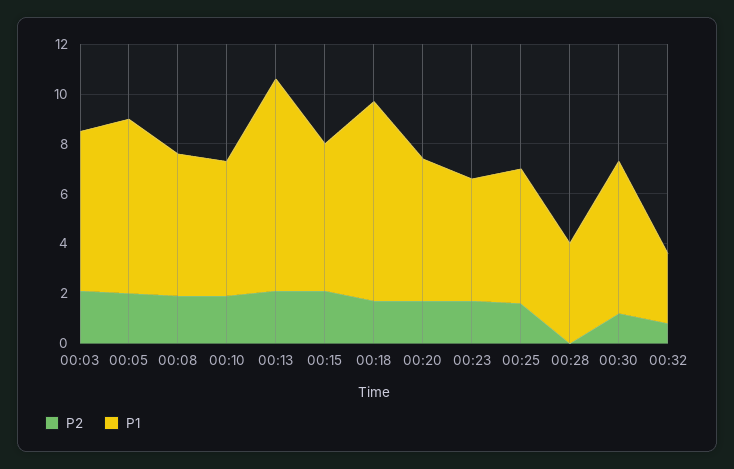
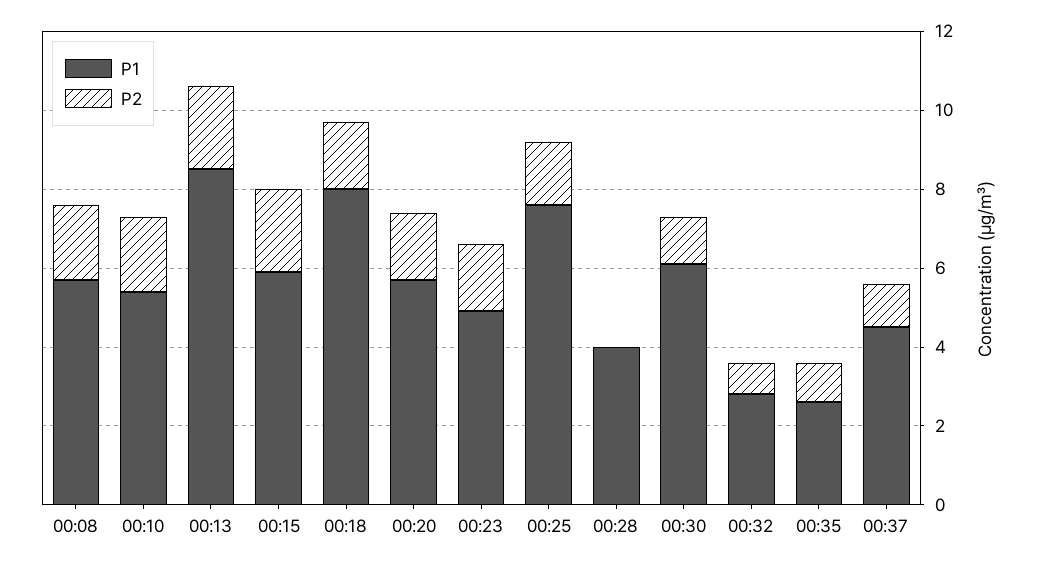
P2, 00:03: 2 -> none
P1, 00:03: 6.5 -> none
P2, 00:05: 2 -> none
P1, 00:05: 7 -> none
P1, 00:25: 5.5 -> 7.5
P1, 00:35: none -> 2.5
P2, 00:35: none -> 1
P1, 00:37: none -> 4.5
P2, 00:37: none -> 1

